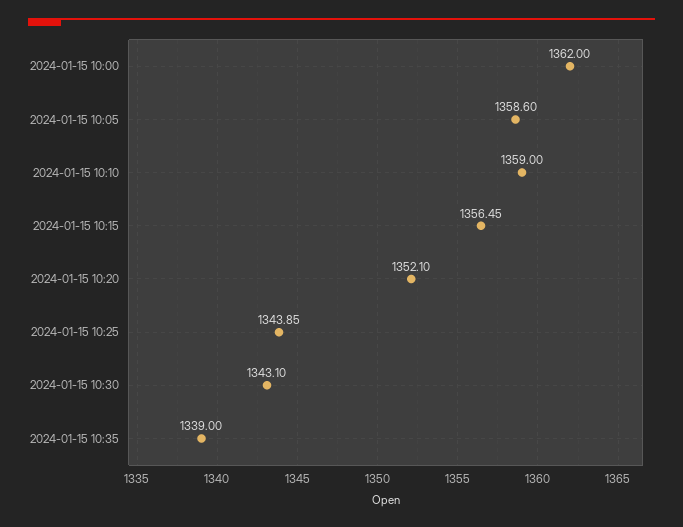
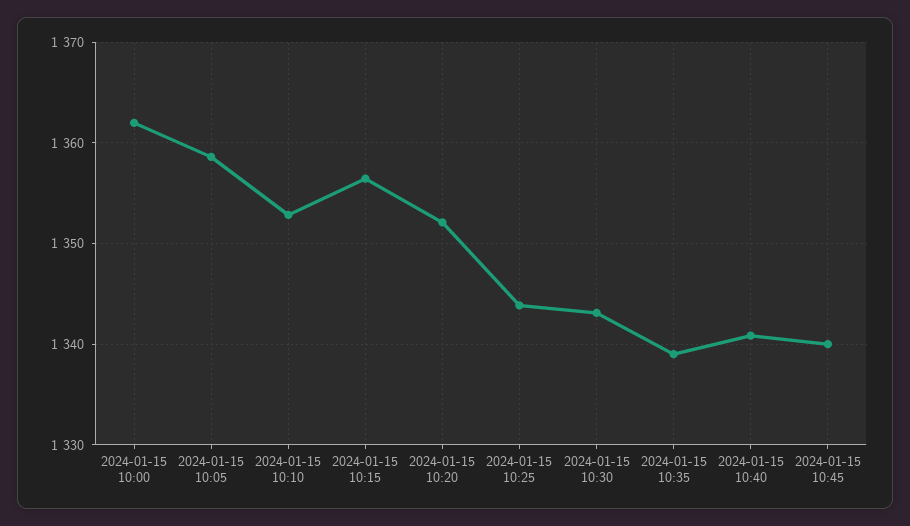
2024-01-15 10:10: 1359 -> 1353
2024-01-15 10:40: none -> 1341
2024-01-15 10:45: none -> 1340

